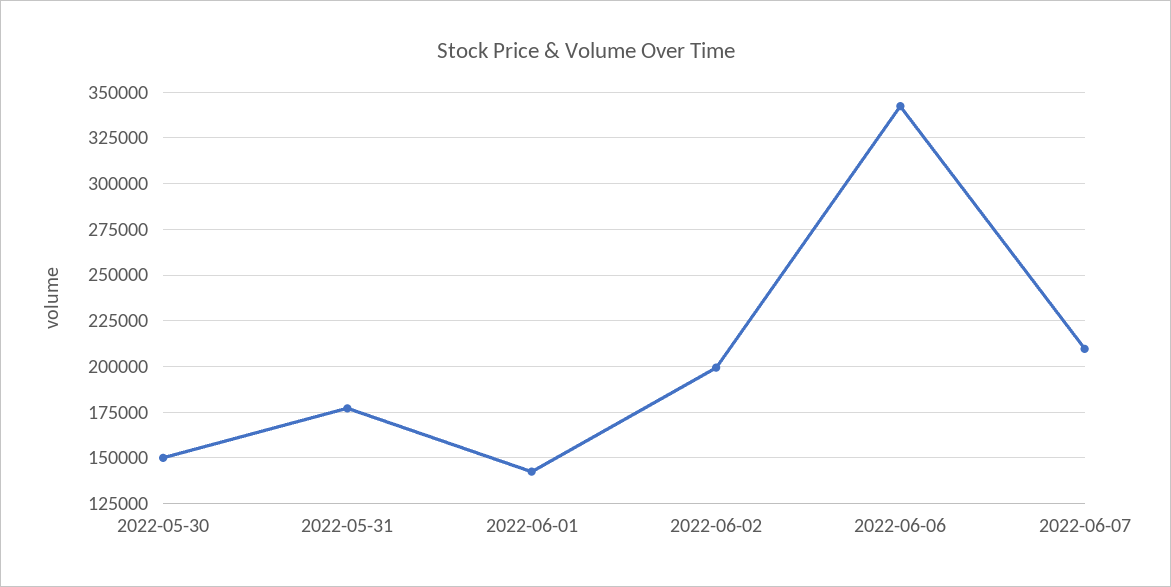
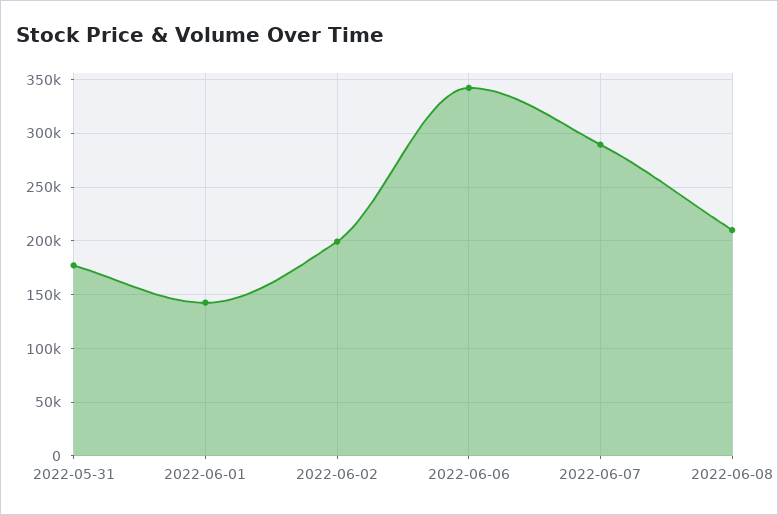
2022-05-30: 150000 -> none
2022-06-07: 210000 -> 290000
2022-06-08: none -> 210000

